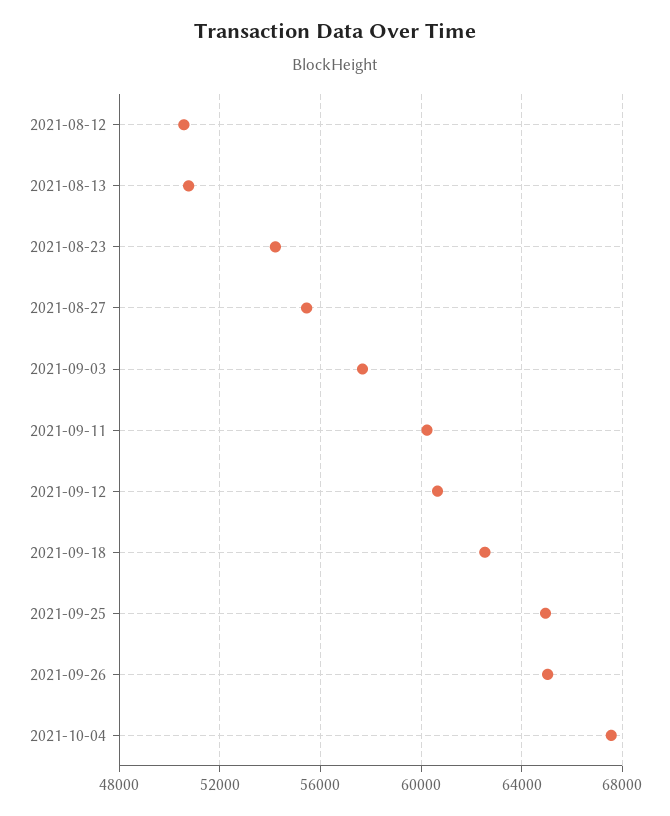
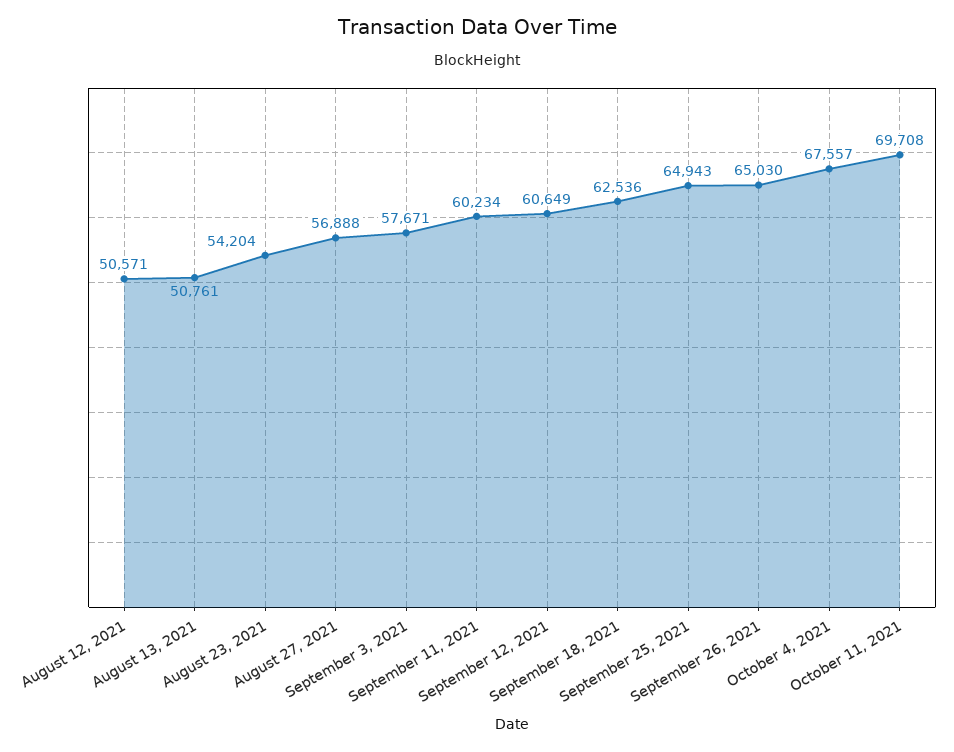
2021-08-27: 55500 -> 56888
October 11, 2021: none -> 69708

